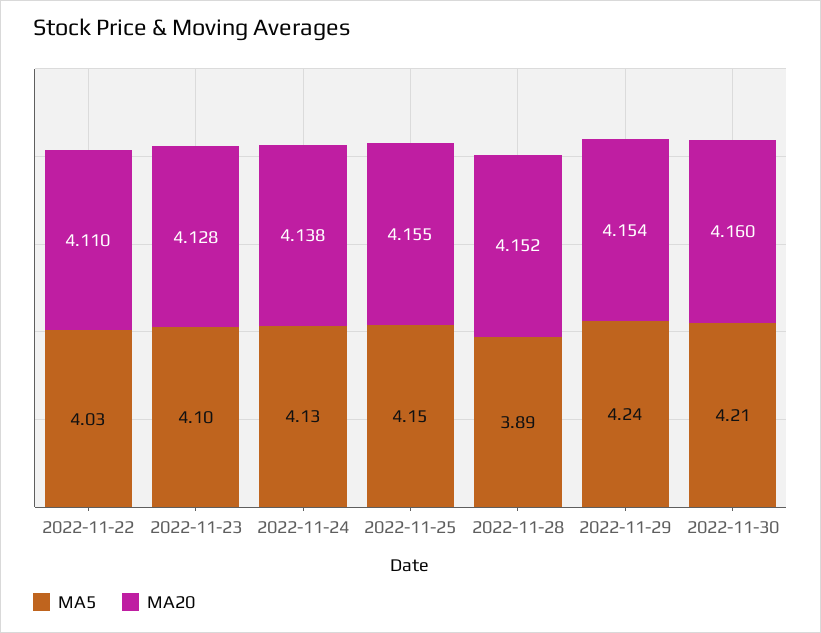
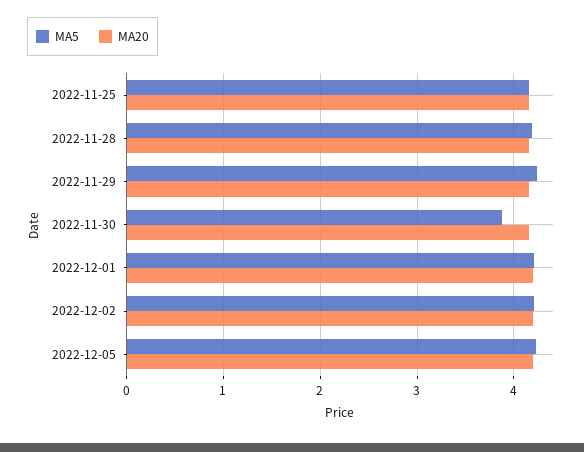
MA5, 2022-11-22: 4.03 -> none
MA20, 2022-11-22: 4.11 -> none
MA5, 2022-11-23: 4.1 -> none
MA20, 2022-11-23: 4.128 -> none
MA5, 2022-11-24: 4.13 -> none
MA20, 2022-11-24: 4.138 -> none
MA5, 2022-11-28: 3.89 -> 4.2
MA5, 2022-11-30: 4.21 -> 3.9
MA5, 2022-12-01: none -> 4.2
MA20, 2022-12-01: none -> 4.2
MA5, 2022-12-02: none -> 4.2
MA20, 2022-12-02: none -> 4.2
MA5, 2022-12-05: none -> 4.2
MA20, 2022-12-05: none -> 4.2

